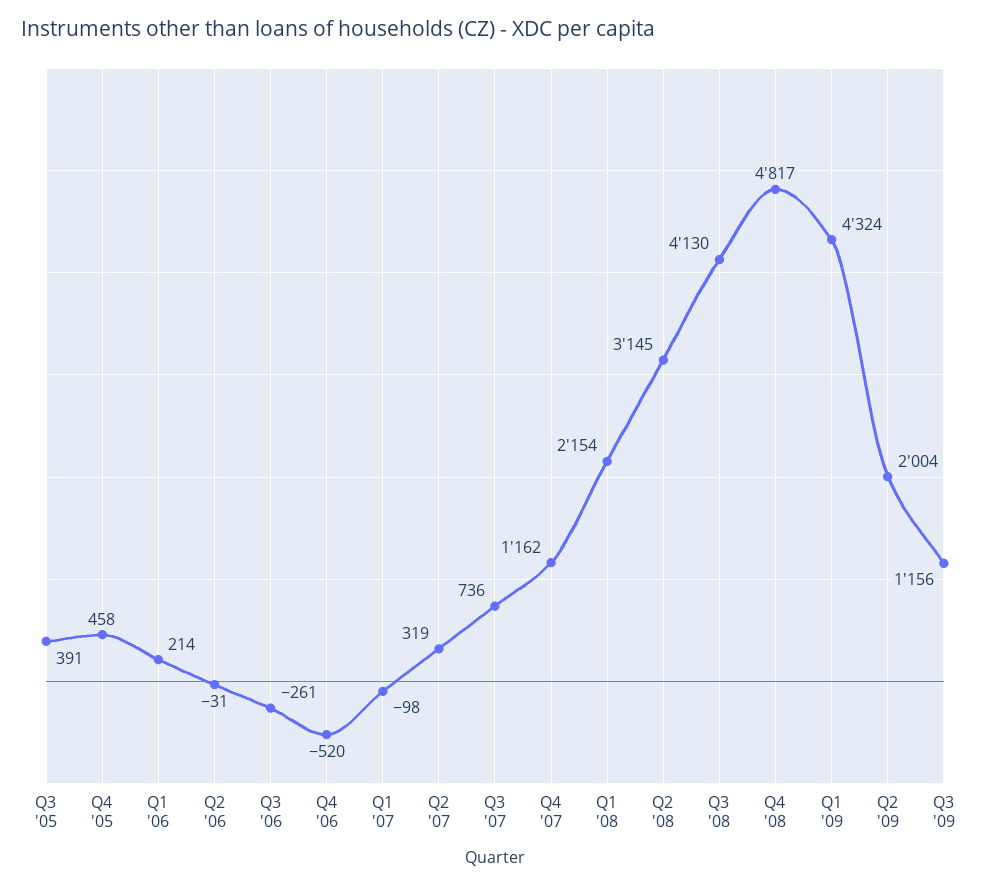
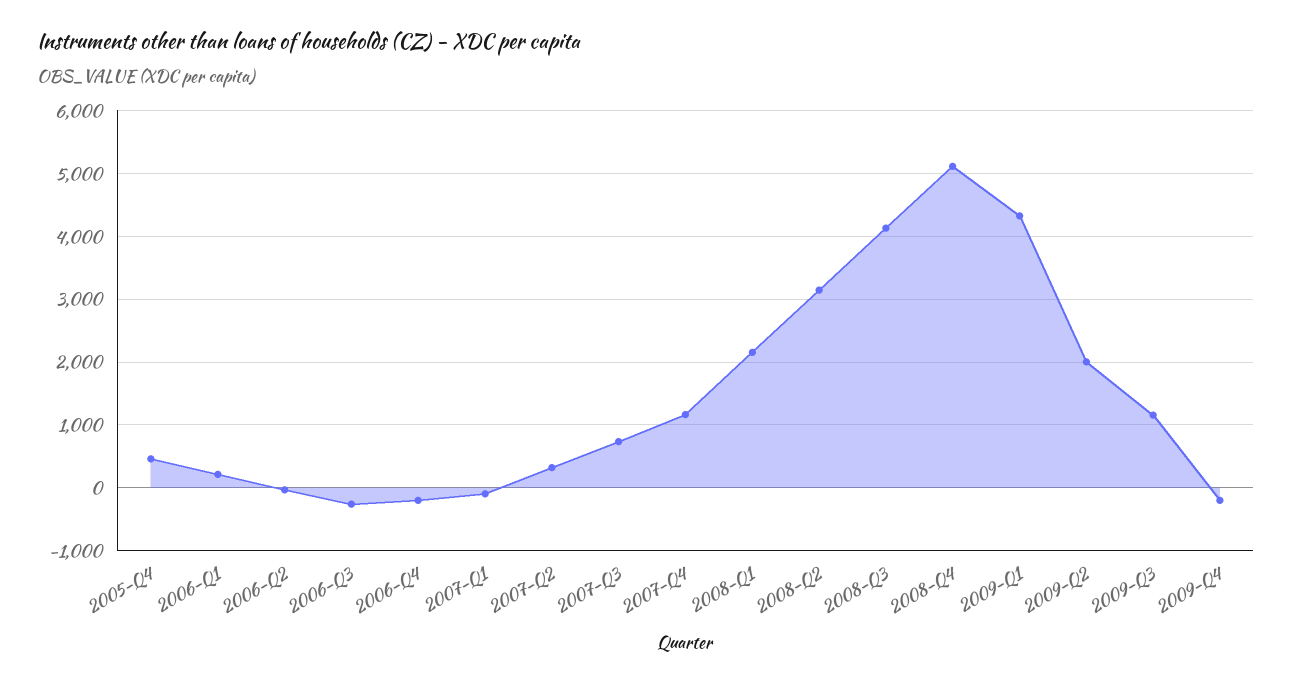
Q3 '05: 391 -> none
Q4 '06: -520 -> -200
Q4 '08: 4817 -> 5100
2009-Q4: none -> -200

